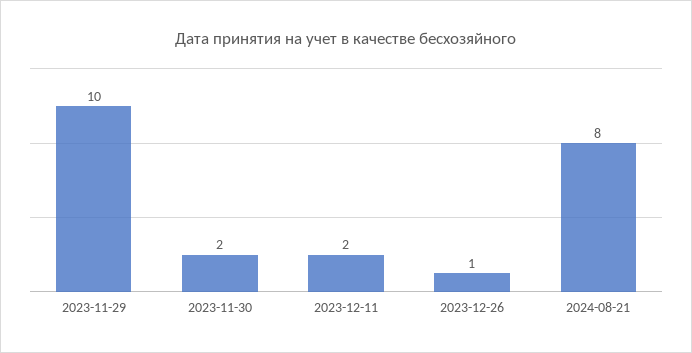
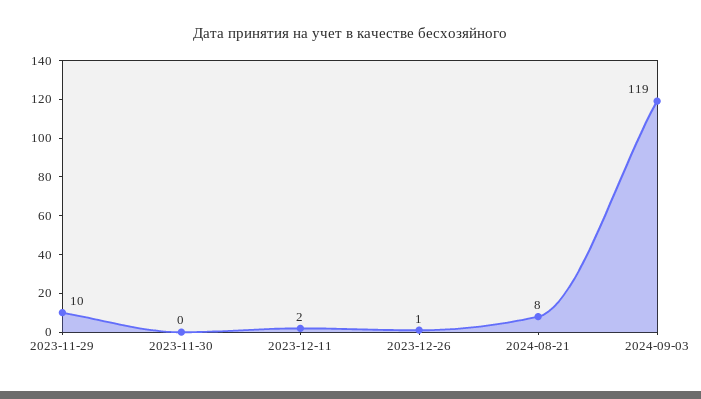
2023-11-30: 2 -> 0
2024-09-03: none -> 119

